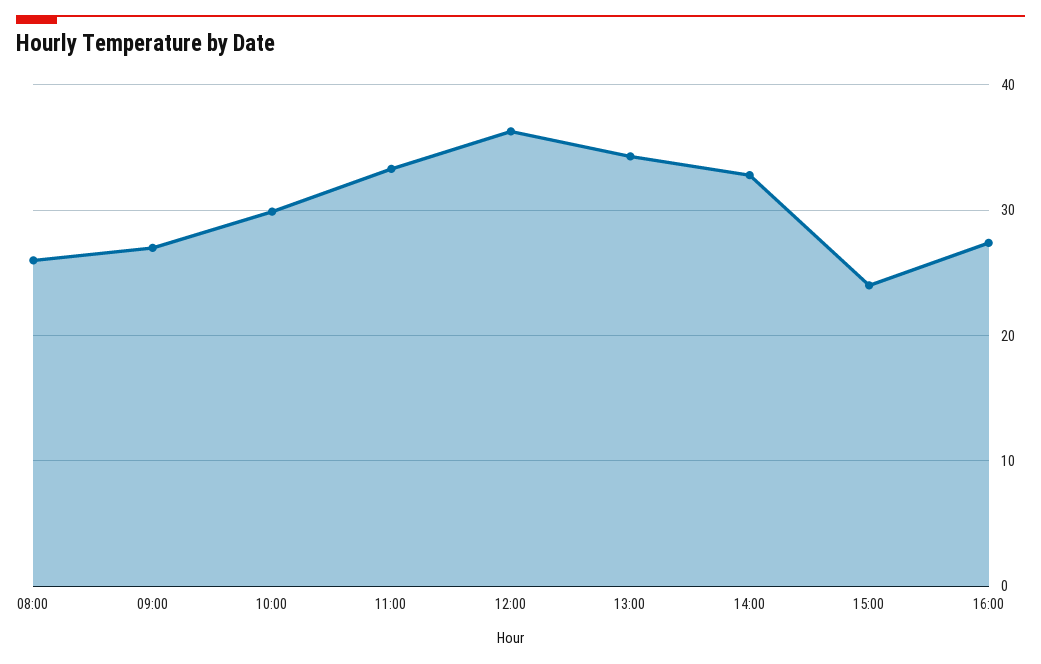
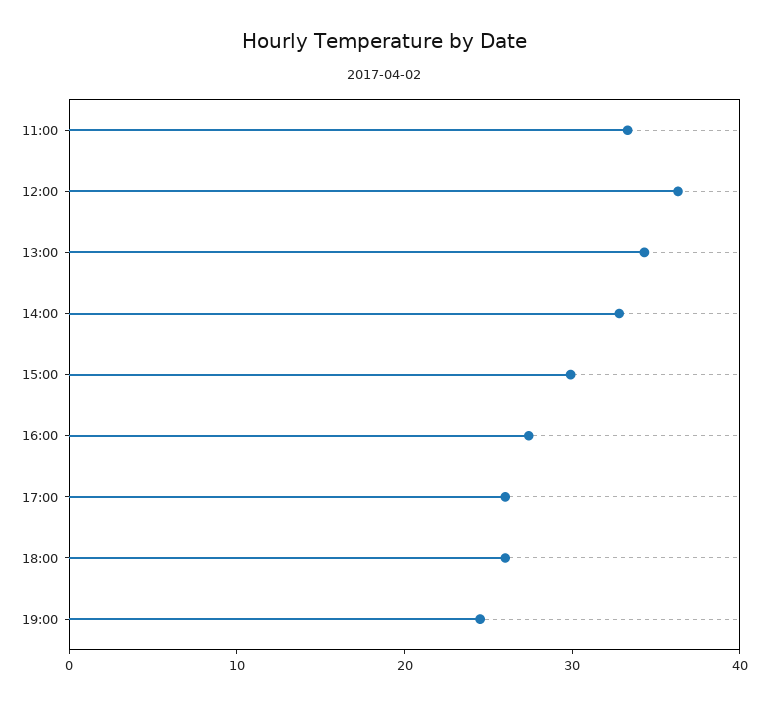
08:00: 26 -> none
09:00: 27 -> none
10:00: 30 -> none
15:00: 24 -> 30
17:00: none -> 26
18:00: none -> 26
19:00: none -> 24

